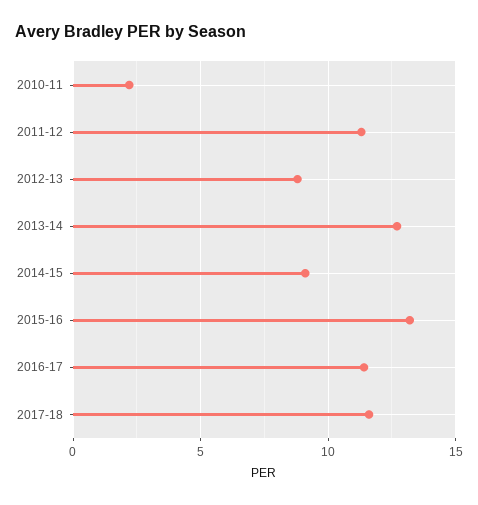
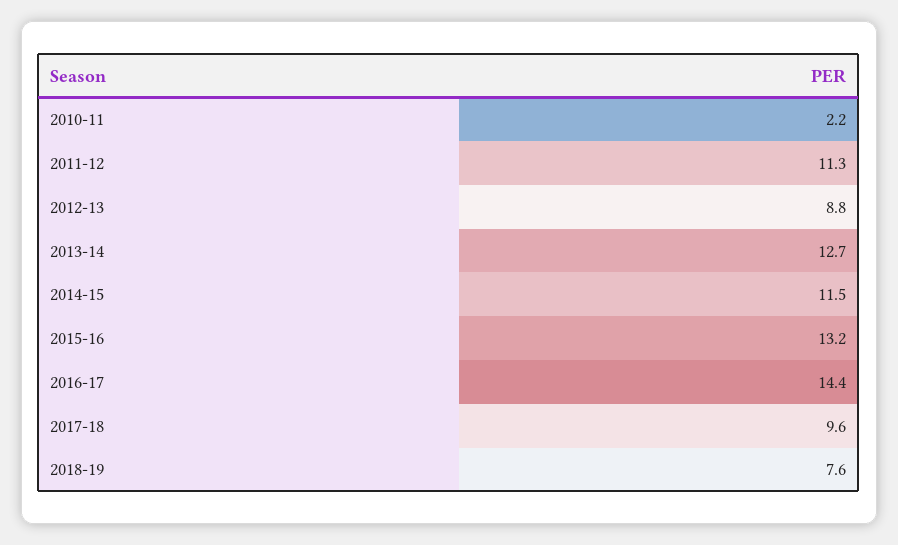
2014-15: 9 -> 11.5
2016-17: 11.5 -> 14.4
2017-18: 11.5 -> 9.6
2018-19: none -> 7.6

